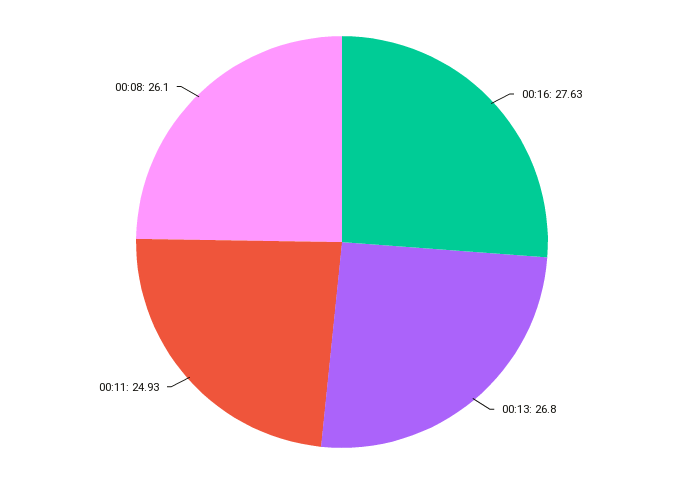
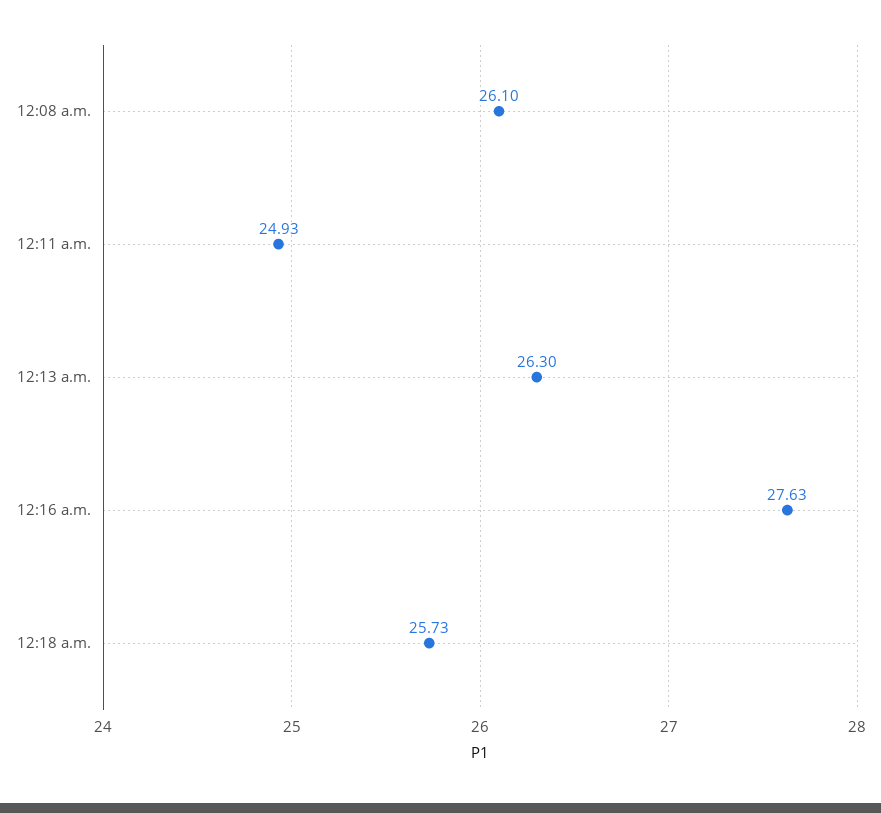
00:13: 26.8 -> 26.3
12:18 a.m.: none -> 25.73

